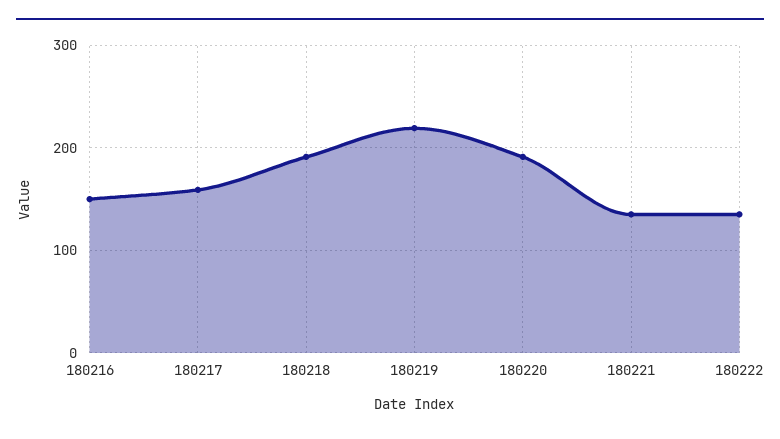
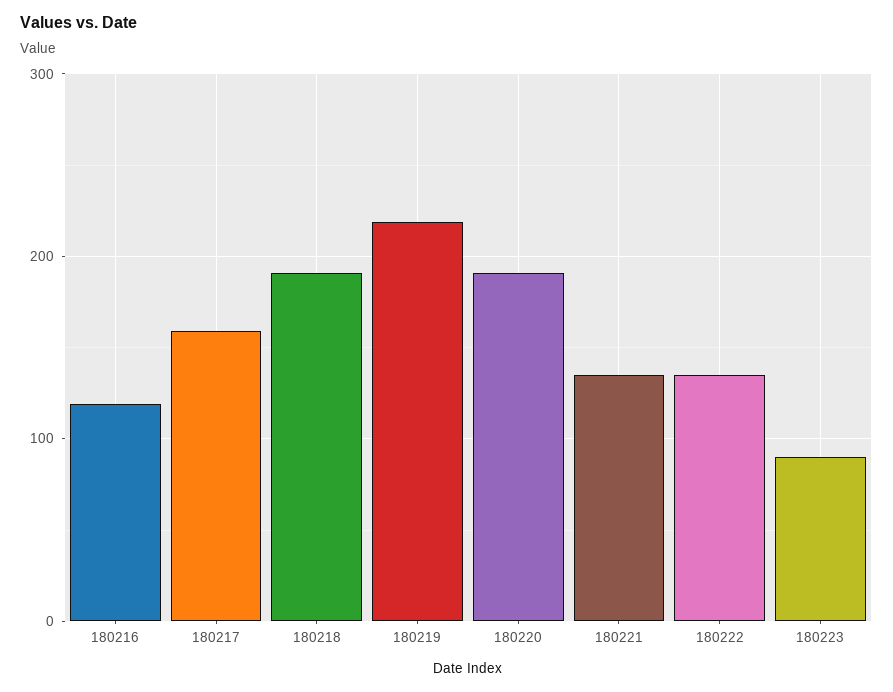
180216: 150 -> 120
180223: none -> 90

